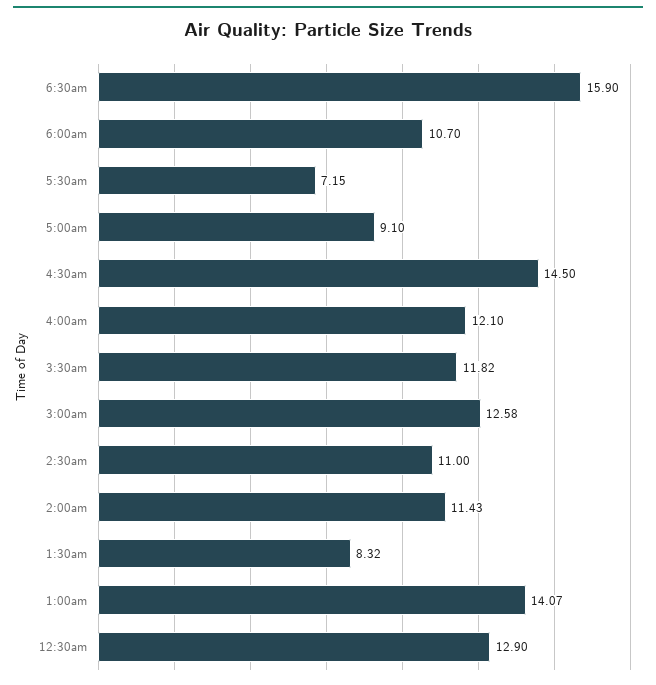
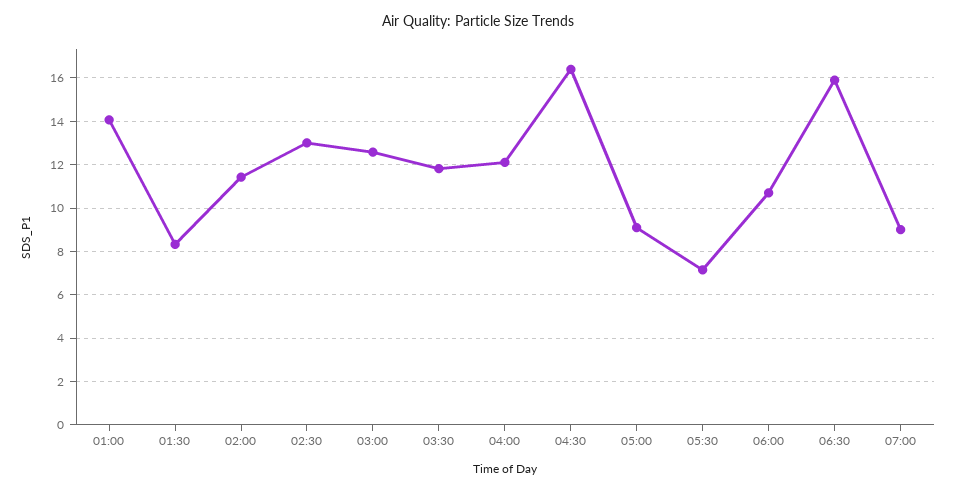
4:30am: 14.5 -> 16.5
2:30am: 11 -> 13
12:30am: 12.9 -> none
07:00: none -> 9

